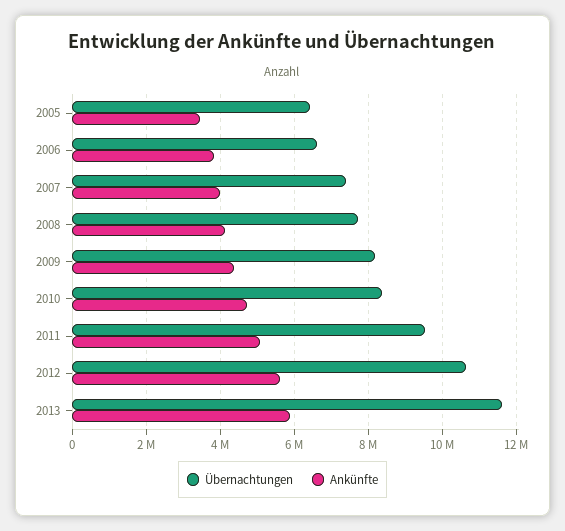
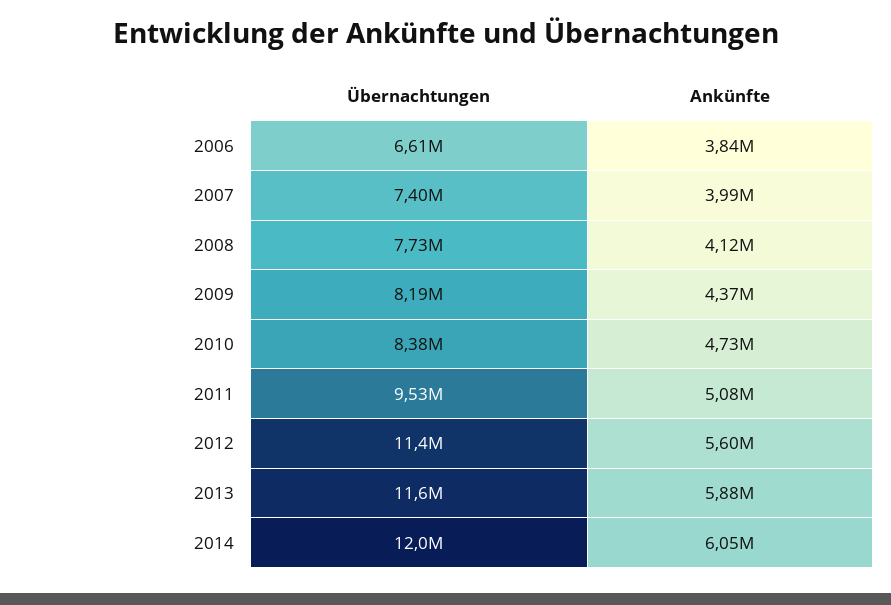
Übernachtungen, 2005: 6400000 -> none
Ankünfte, 2005: 3400000 -> none
Übernachtungen, 2012: 10600000 -> 11400000
Übernachtungen, 2014: none -> 12000000
Ankünfte, 2014: none -> 6050000

